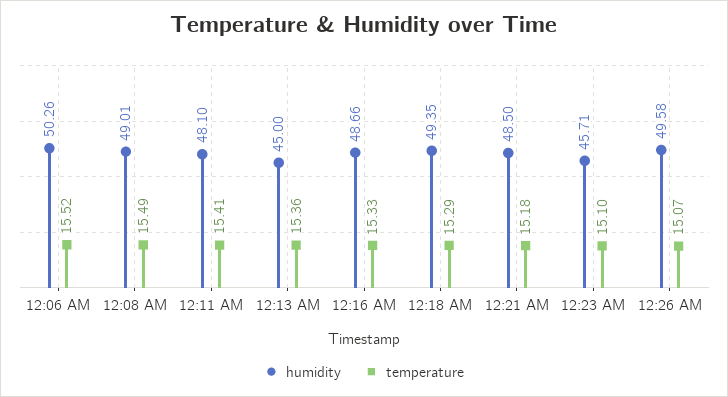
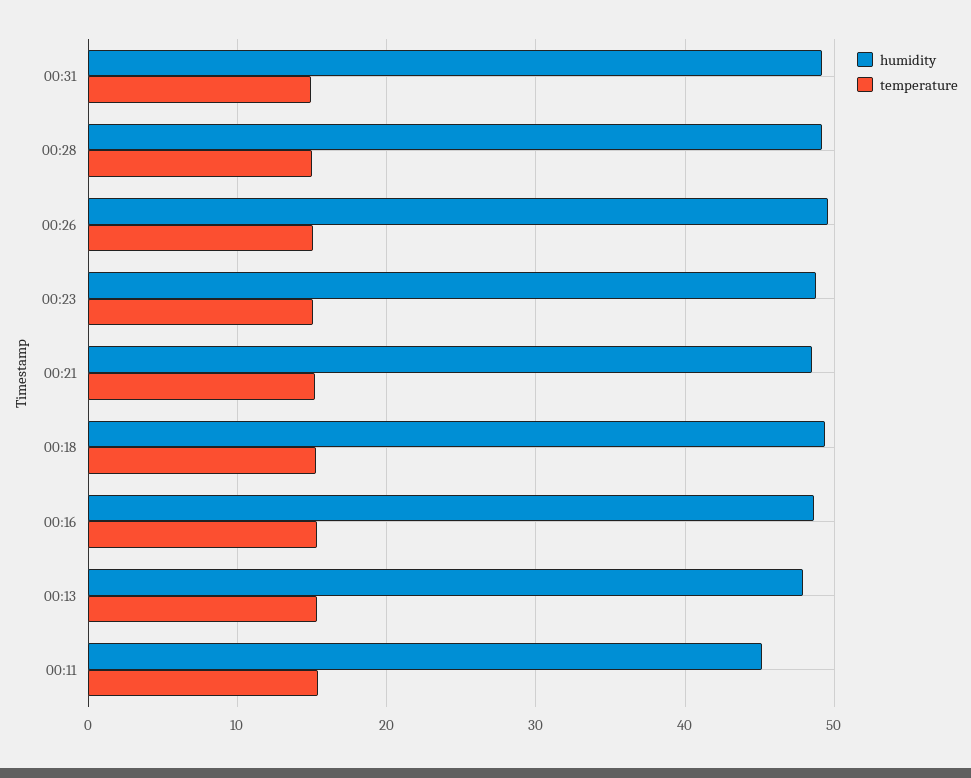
humidity, 12:06 AM: 50.26 -> none
temperature, 12:06 AM: 15.52 -> none
humidity, 12:08 AM: 49.01 -> none
temperature, 12:08 AM: 15.49 -> none
humidity, 12:11 AM: 48.1 -> 45
humidity, 12:13 AM: 45 -> 48
humidity, 12:23 AM: 45.71 -> 49
humidity, 00:31: none -> 49
temperature, 00:31: none -> 15
humidity, 00:28: none -> 49
temperature, 00:28: none -> 15

